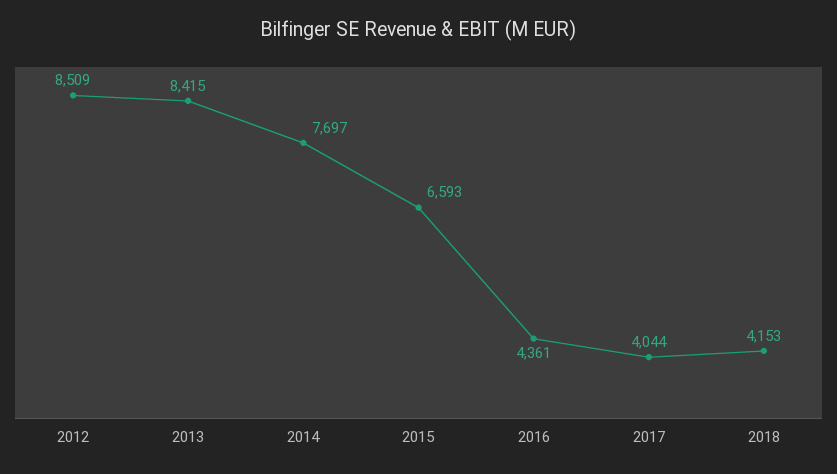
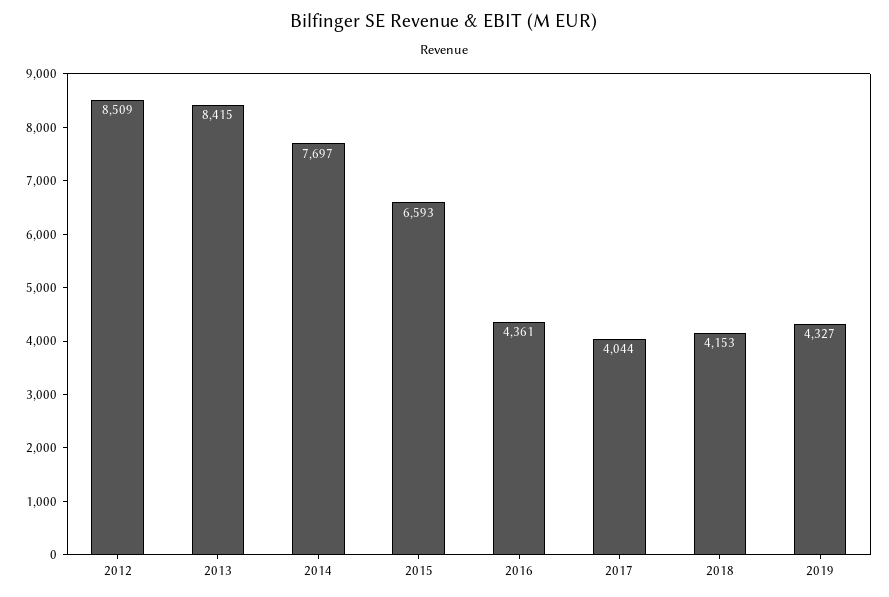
2019: none -> 4327

